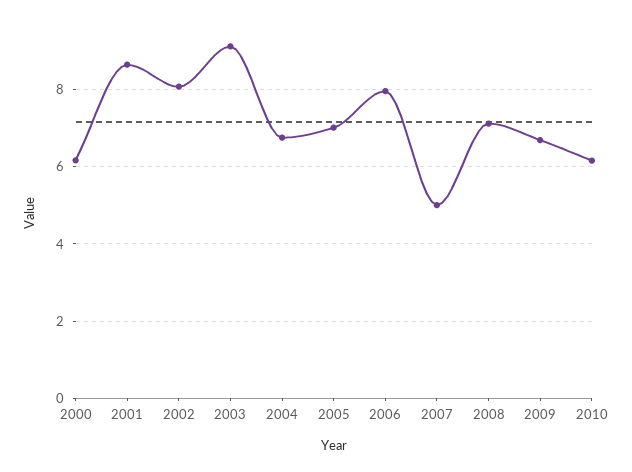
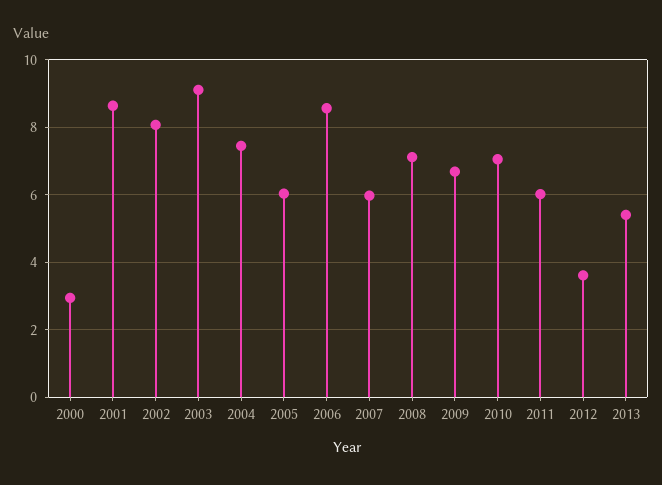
2000: 6.2 -> 3
2004: 6.8 -> 7.4
2005: 7 -> 6
2006: 8 -> 8.6
2007: 5 -> 6
2010: 6.2 -> 7
2011: none -> 6
2012: none -> 3.6
2013: none -> 5.4

